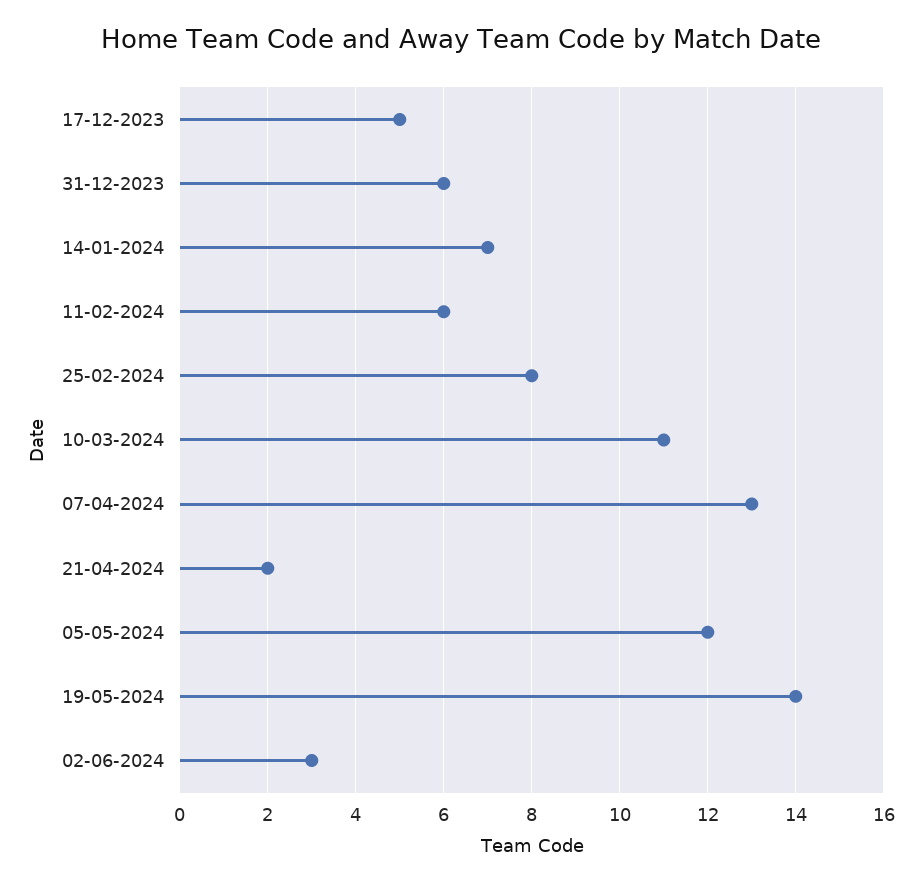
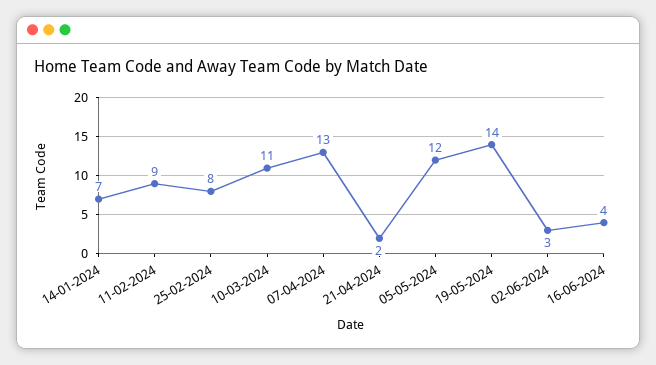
17-12-2023: 5 -> none
31-12-2023: 6 -> none
11-02-2024: 6 -> 9
16-06-2024: none -> 4

